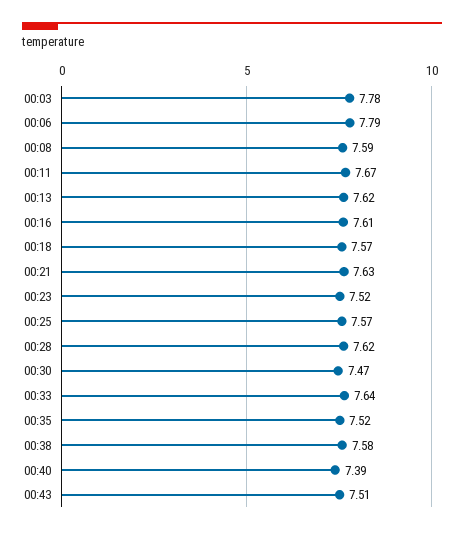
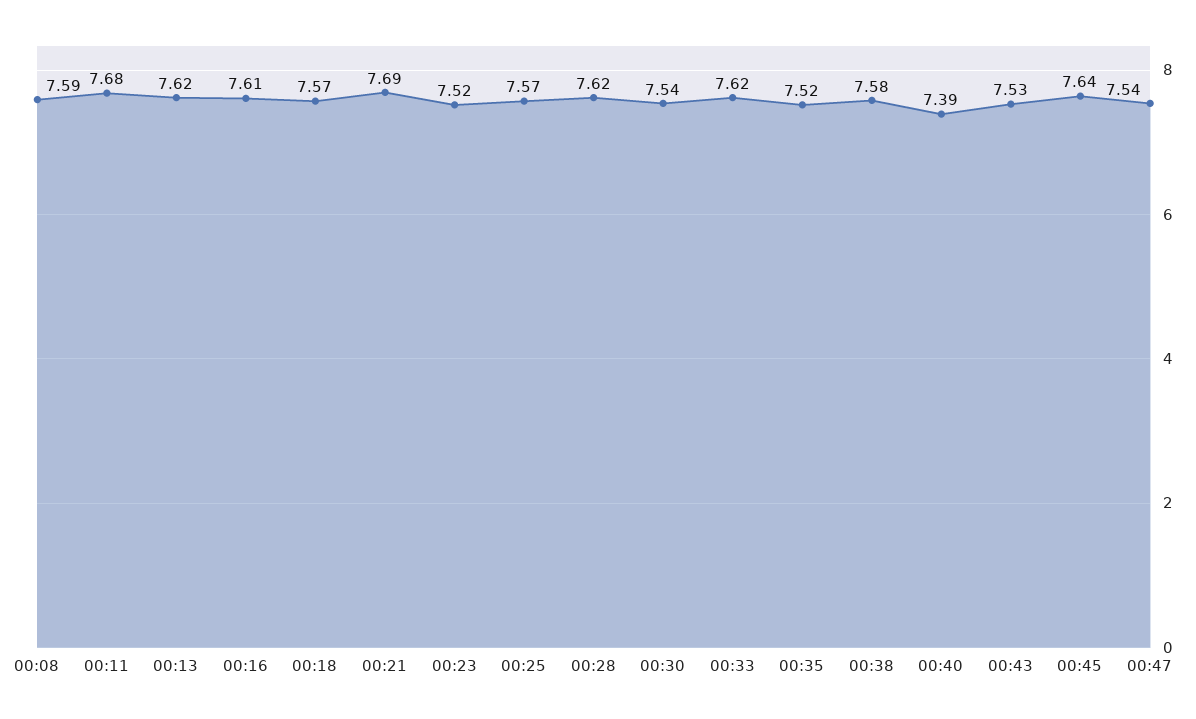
00:03: 7.78 -> none
00:06: 7.79 -> none
00:11: 7.67 -> 7.68
00:21: 7.63 -> 7.69
00:30: 7.47 -> 7.54
00:33: 7.64 -> 7.62
00:43: 7.51 -> 7.53
00:45: none -> 7.64
00:47: none -> 7.54

